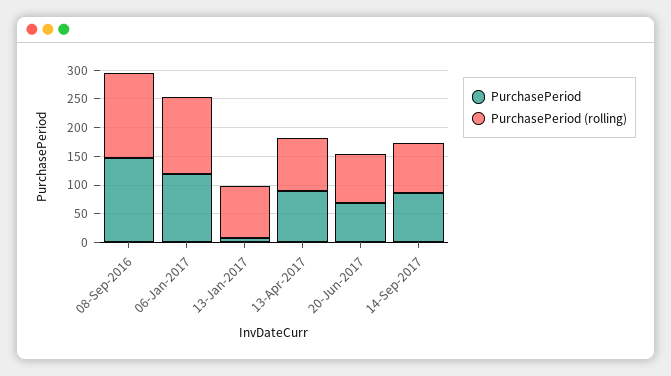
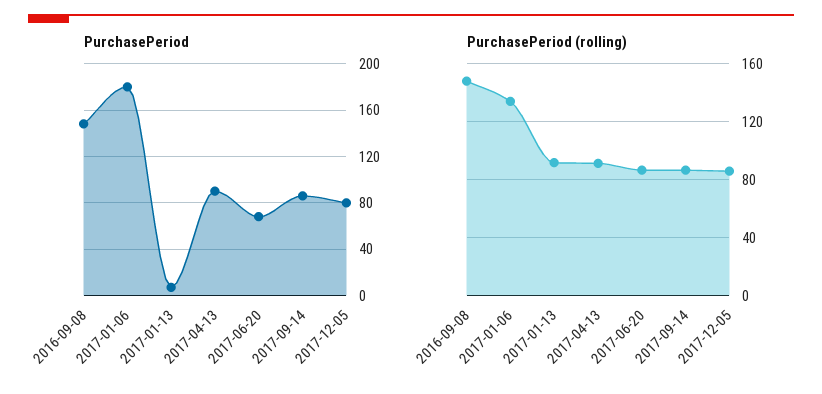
PurchasePeriod, 06-Jan-2017: 125 -> 180
PurchasePeriod, 2017-12-05: none -> 80
PurchasePeriod (rolling), 2017-12-05: none -> 85

